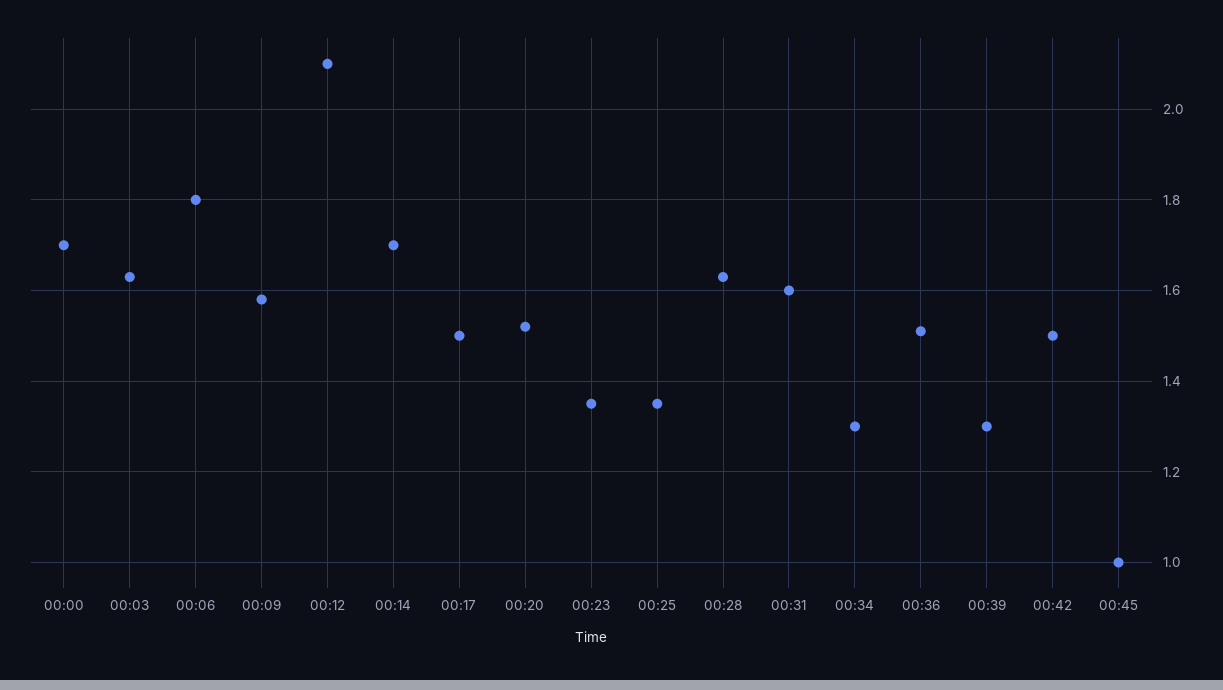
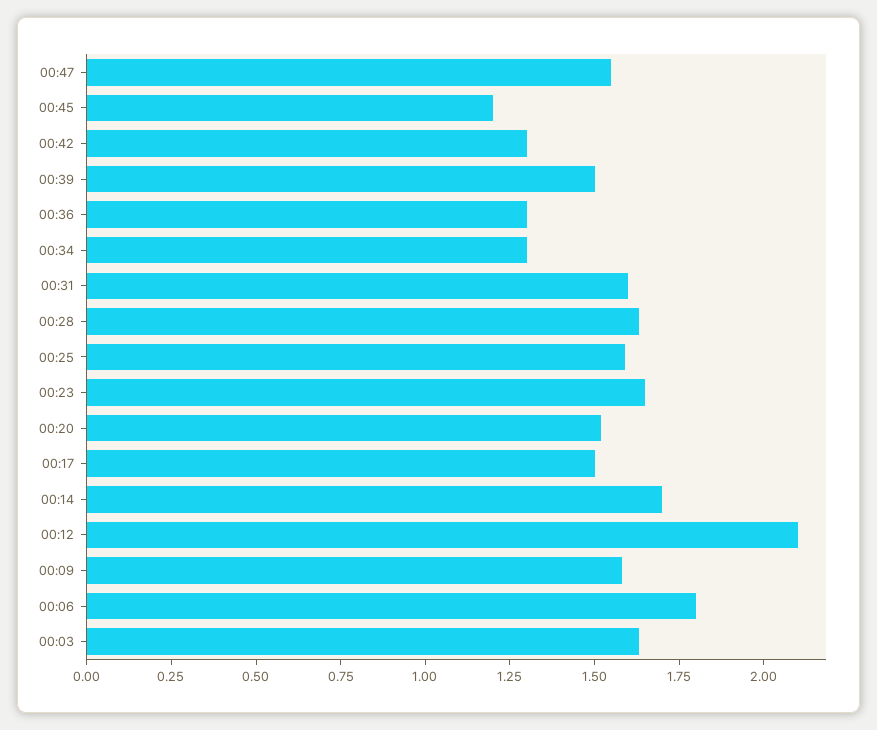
00:00: 1.7 -> none
00:23: 1.35 -> 1.65
00:25: 1.35 -> 1.6
00:36: 1.5 -> 1.3
00:39: 1.3 -> 1.5
00:42: 1.5 -> 1.3
00:45: 1 -> 1.2
00:47: none -> 1.55

